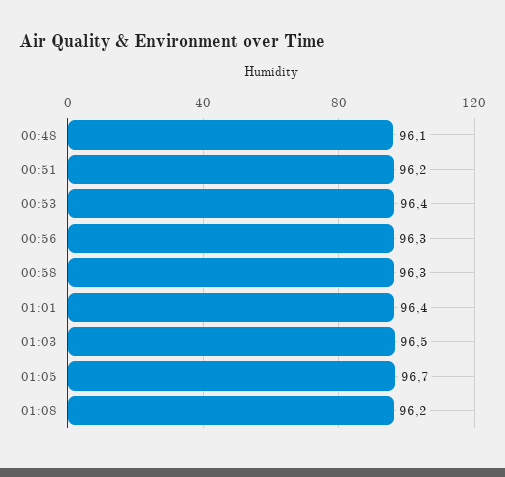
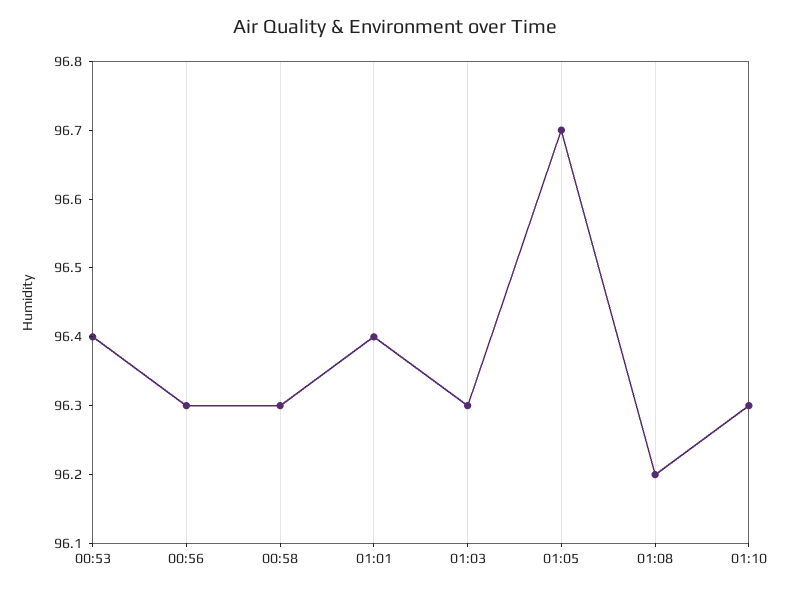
00:48: 96.1 -> none
00:51: 96.2 -> none
01:03: 96.5 -> 96.3
01:10: none -> 96.3

